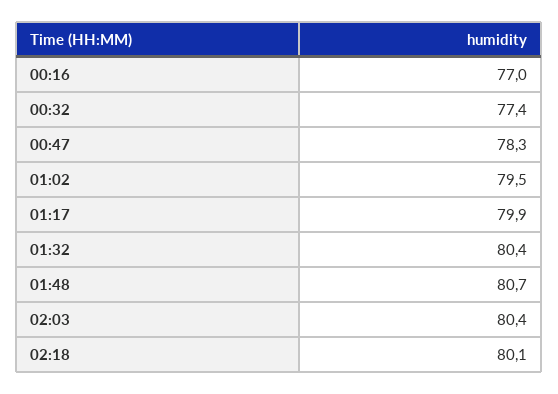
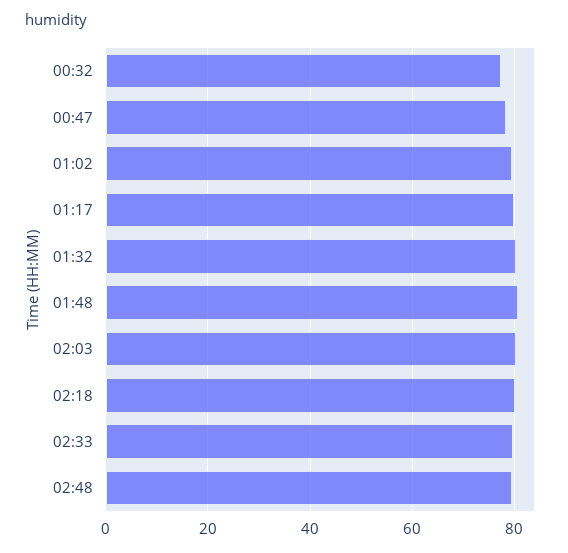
00:16: 77 -> none
02:33: none -> 80
02:48: none -> 80

